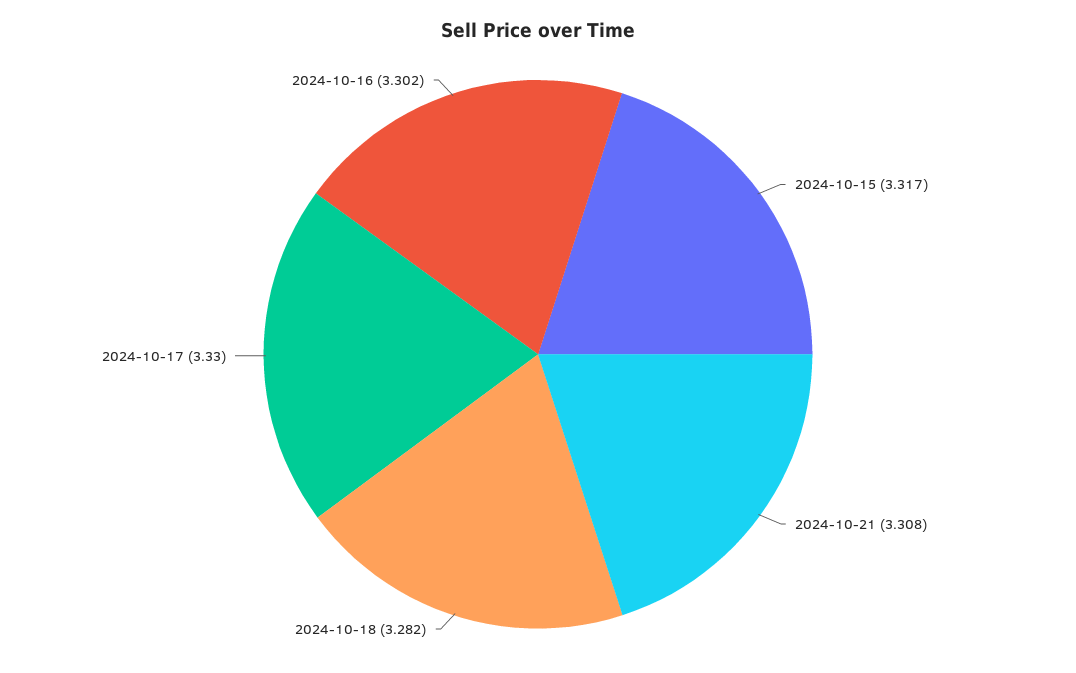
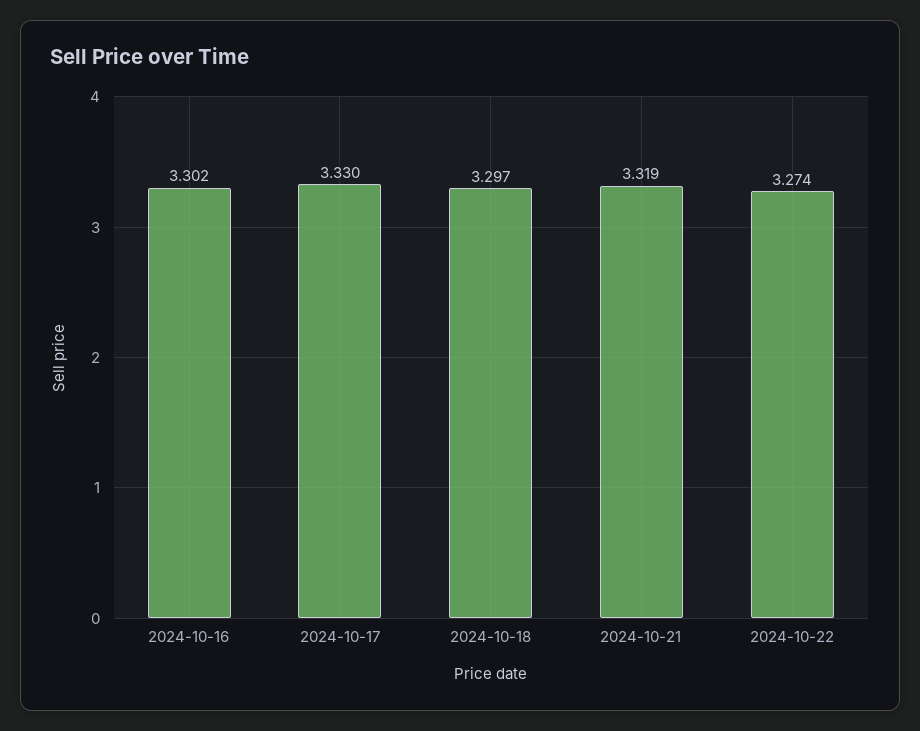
2024-10-15: 3.317 -> none
2024-10-21: 3.308 -> 3.319
2024-10-18: 3.282 -> 3.297
2024-10-22: none -> 3.274

